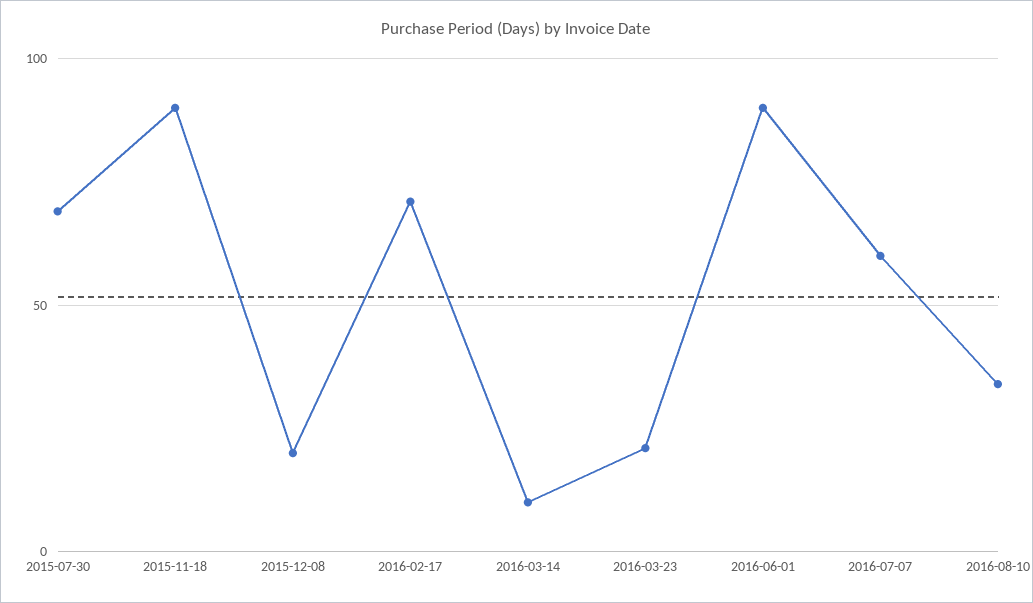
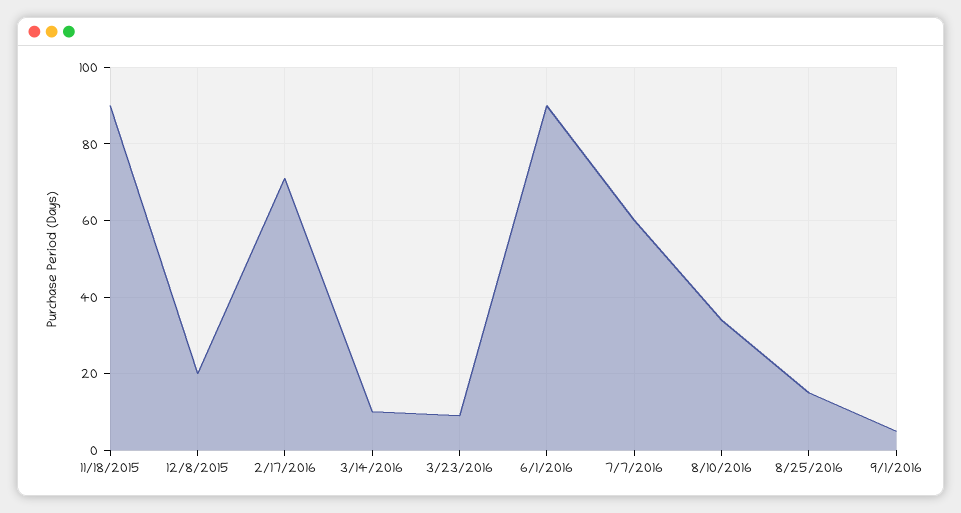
2015-07-30: 70 -> none
2016-03-23: 20 -> 10
8/25/2016: none -> 15
9/1/2016: none -> 5

